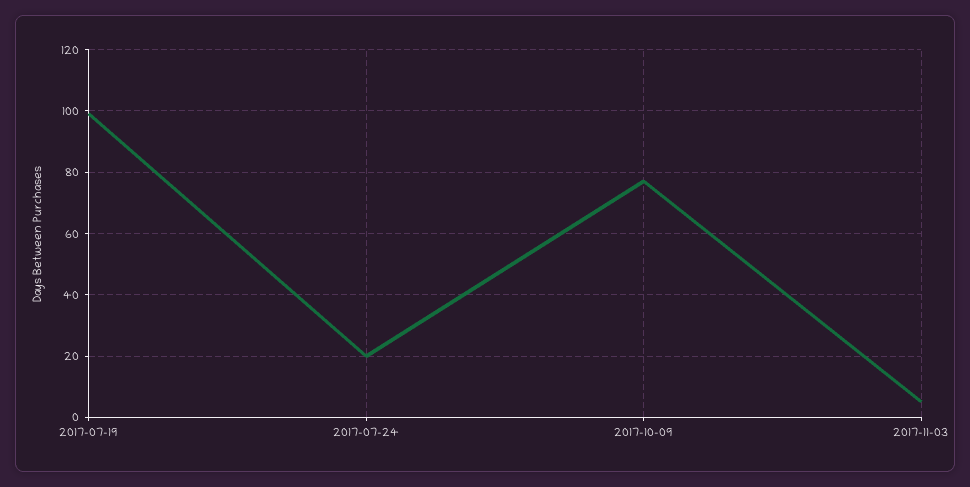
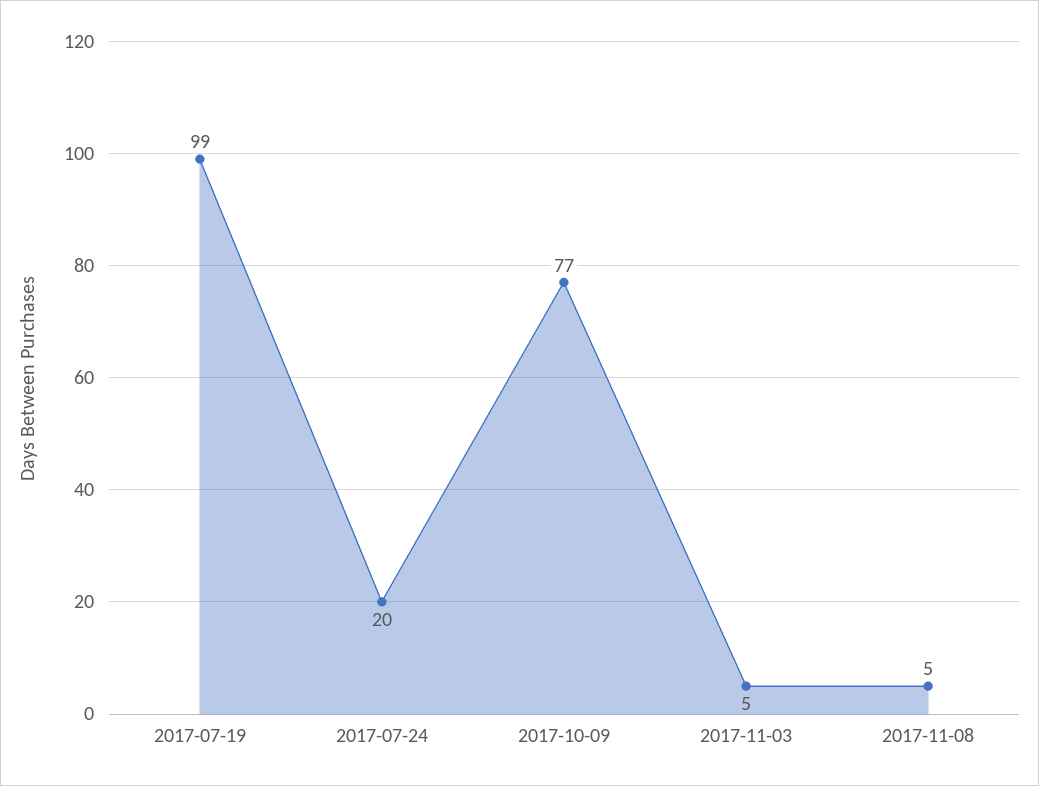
2017-11-08: none -> 5

